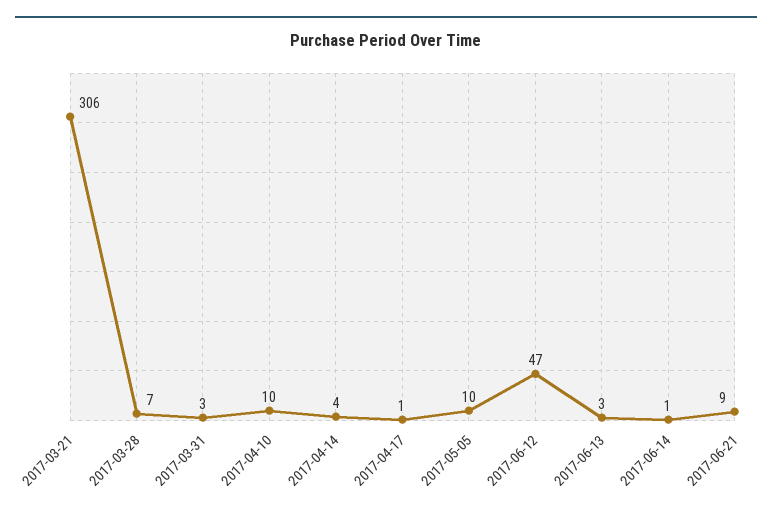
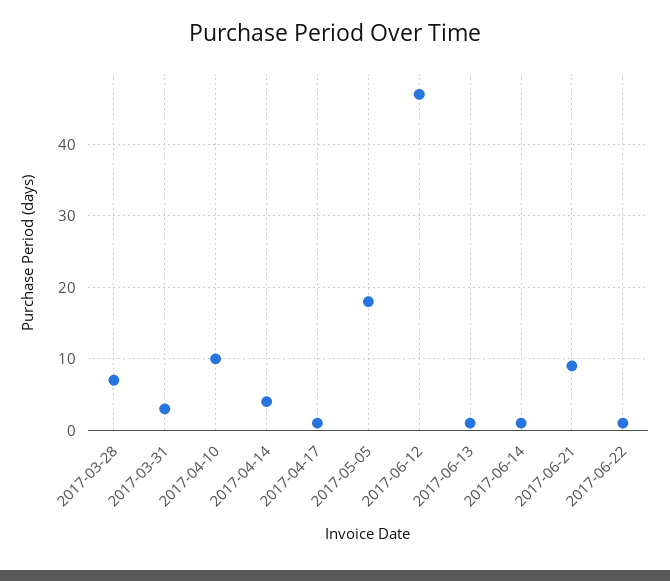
2017-03-21: 306 -> none
2017-05-05: 10 -> 18
2017-06-13: 3 -> 1
2017-06-22: none -> 1

